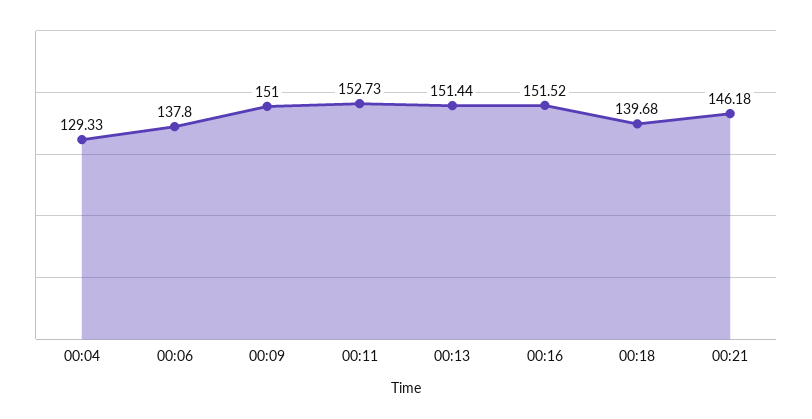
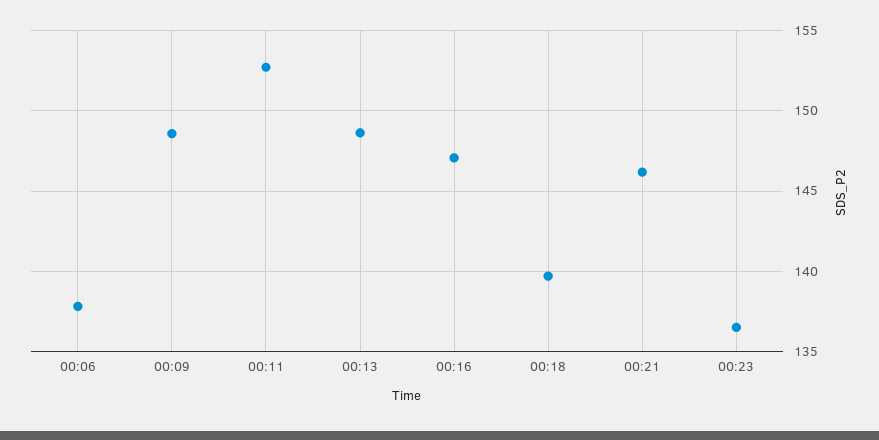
00:04: 129.33 -> none
00:09: 151 -> 148.5
00:13: 151.44 -> 148.5
00:16: 151.52 -> 147
00:23: none -> 136.5

